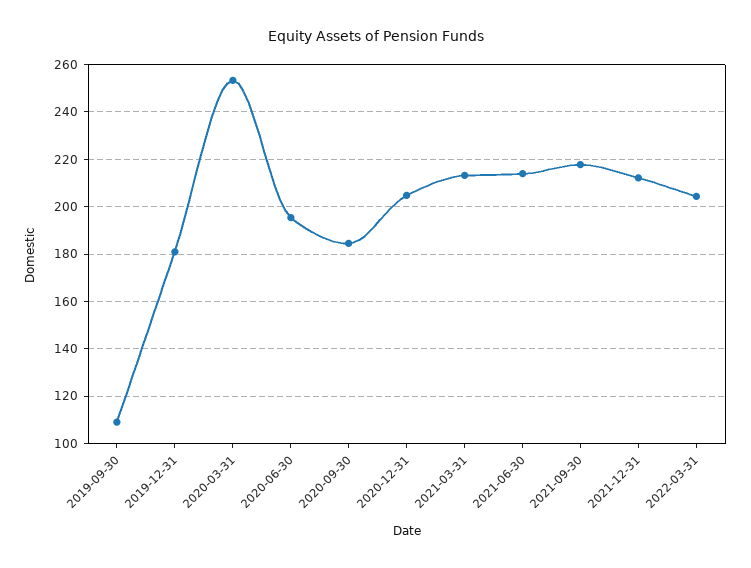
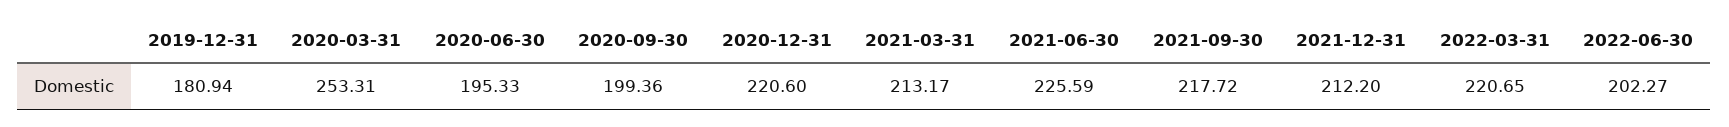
2019-09-30: 110 -> none
2020-09-30: 185 -> 199.36
2020-12-31: 205 -> 220.6
2021-06-30: 215 -> 225.59
2022-03-31: 205 -> 220.65
2022-06-30: none -> 202.27

